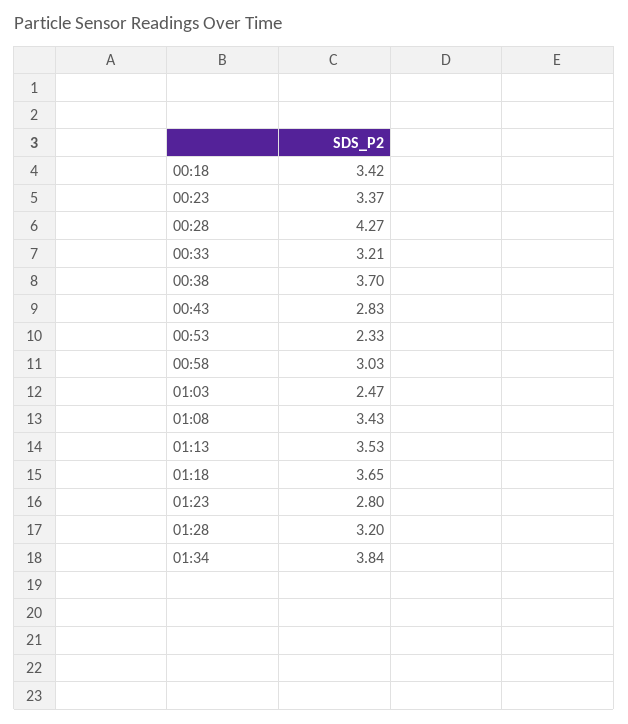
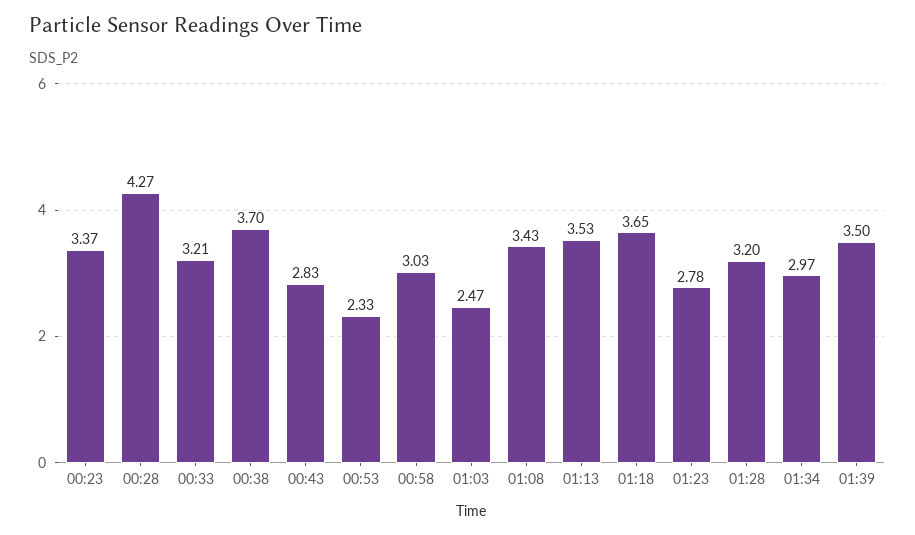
00:18: 3.42 -> none
01:23: 2.8 -> 2.78
01:34: 3.84 -> 2.97
01:39: none -> 3.5

